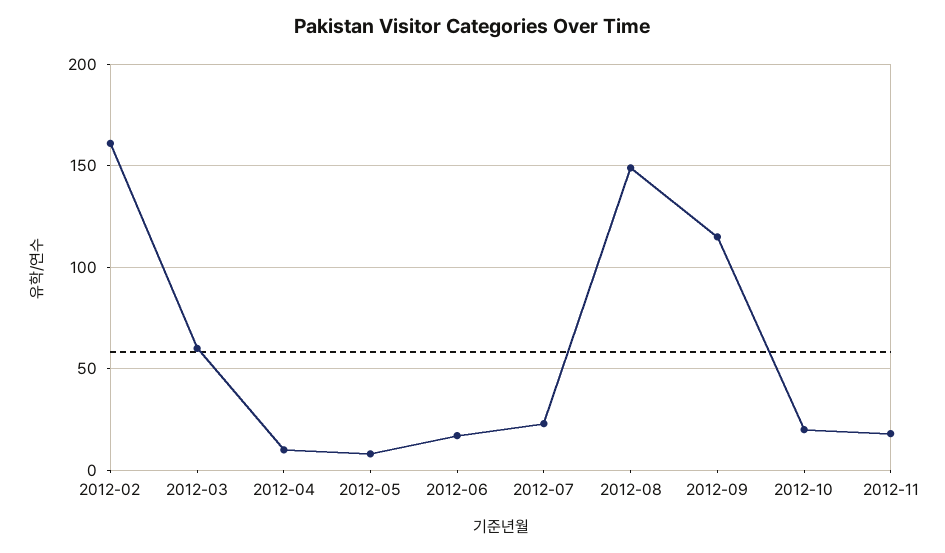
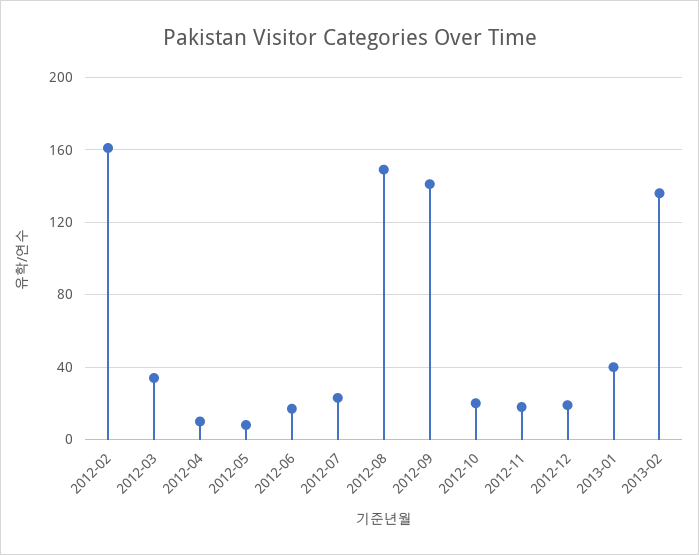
2012-03: 60 -> 35
2012-09: 115 -> 140
2012-12: none -> 20
2013-01: none -> 40
2013-02: none -> 135

